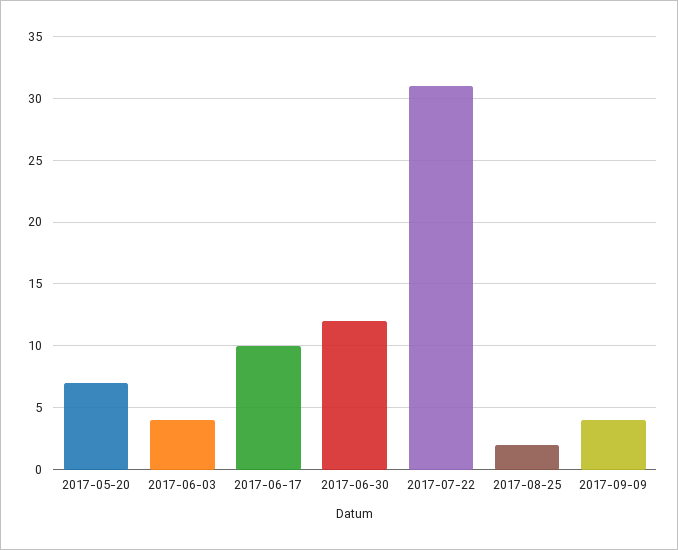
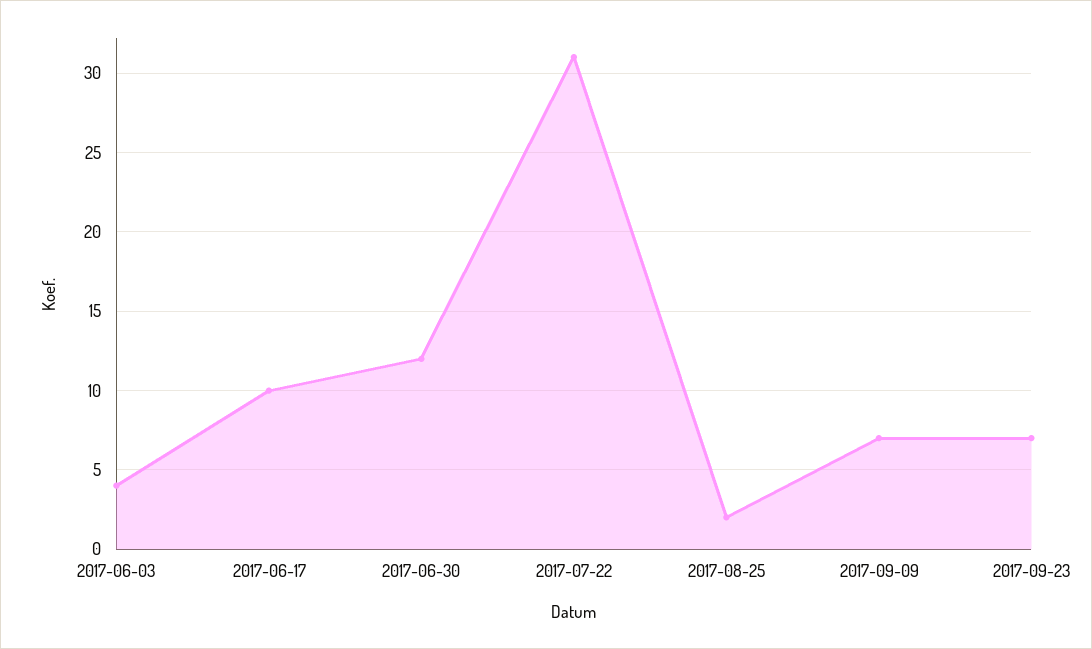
2017-05-20: 7 -> none
2017-09-09: 4 -> 7
2017-09-23: none -> 7

